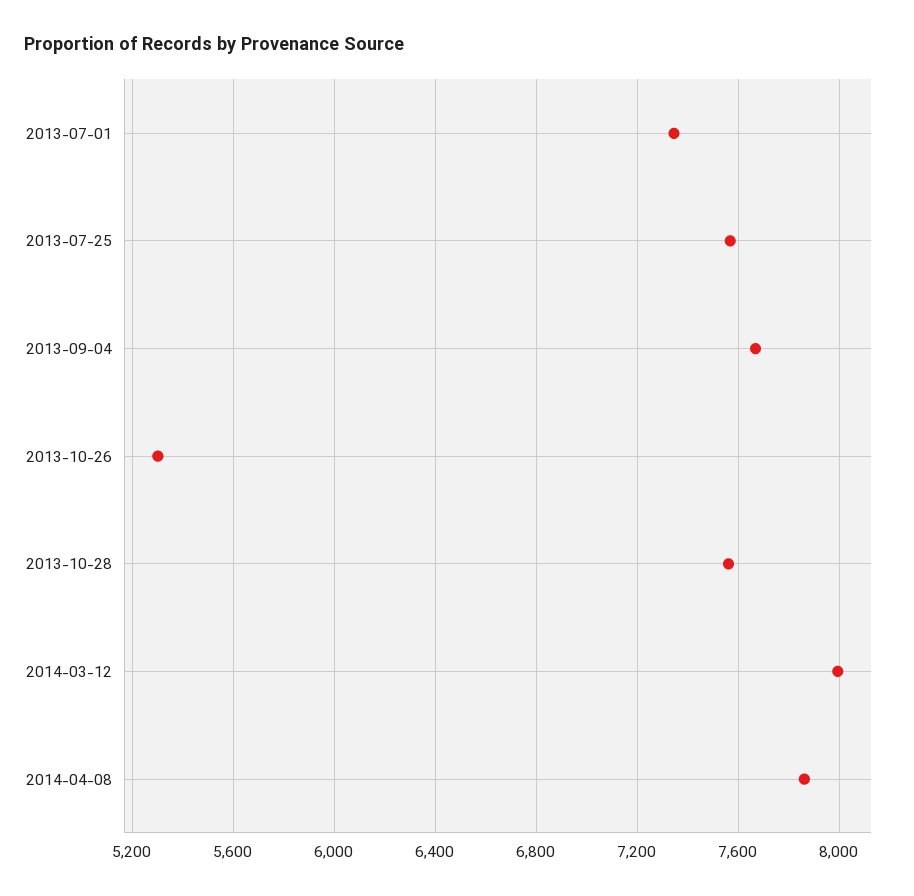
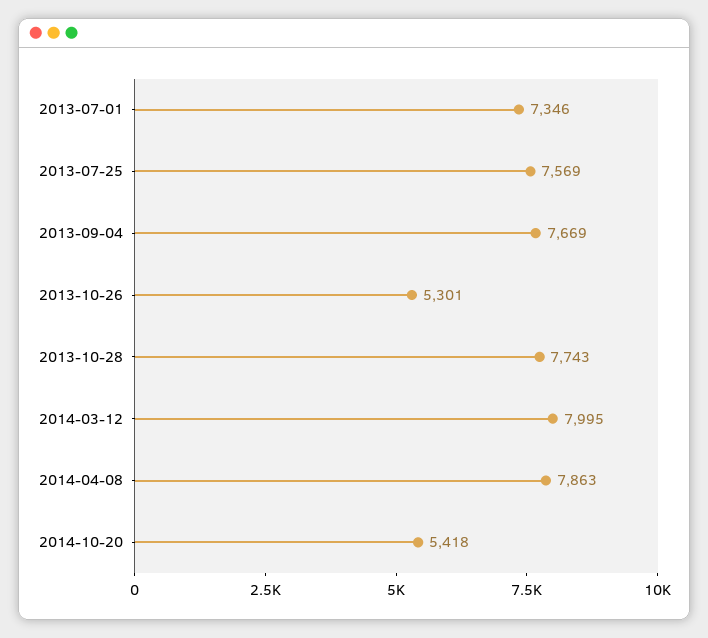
2013-10-28: 7550 -> 7743
2014-10-20: none -> 5418

